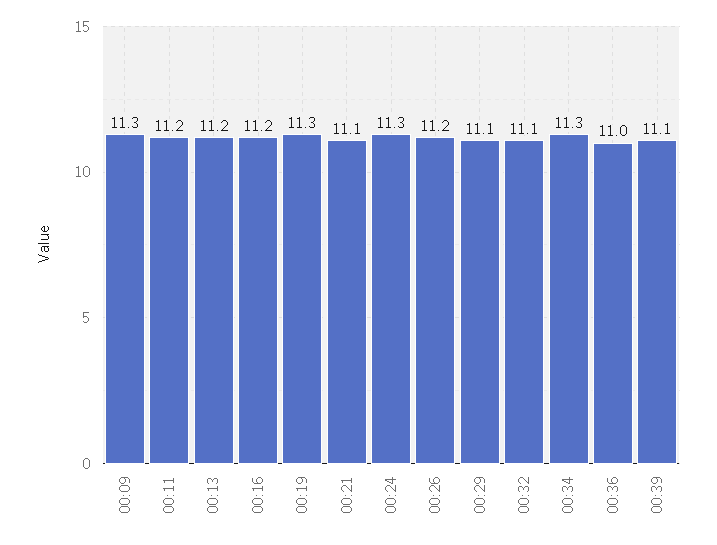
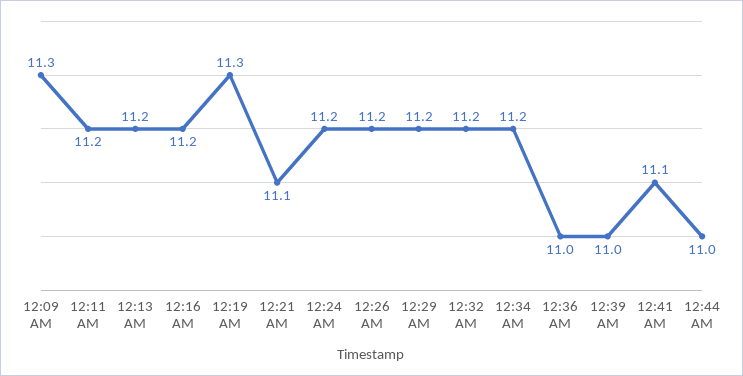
00:24: 11.3 -> 11.2
00:29: 11.1 -> 11.2
00:32: 11.1 -> 11.2
00:34: 11.3 -> 11.2
00:39: 11.1 -> 11
12:41 AM: none -> 11.1
12:44 AM: none -> 11

